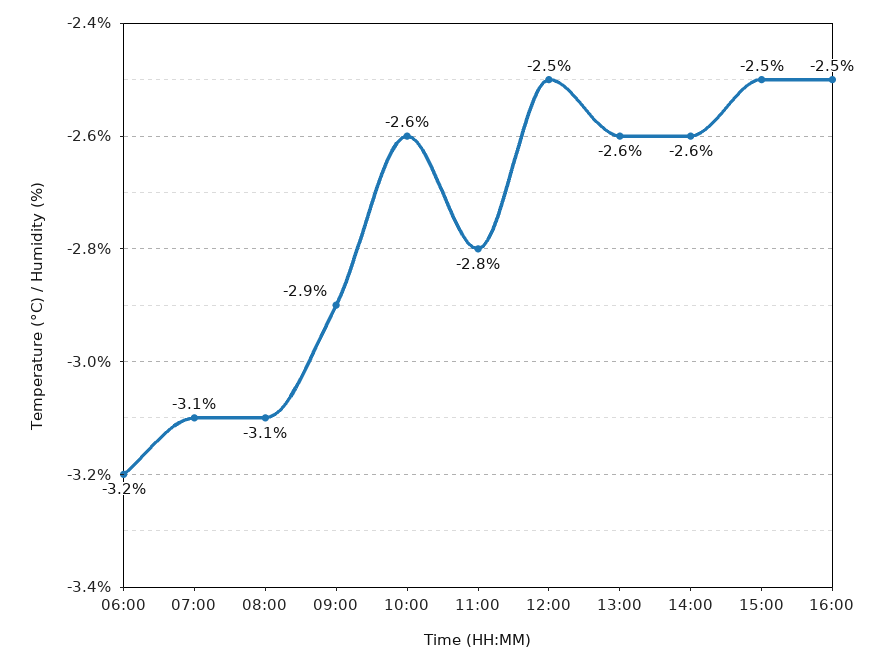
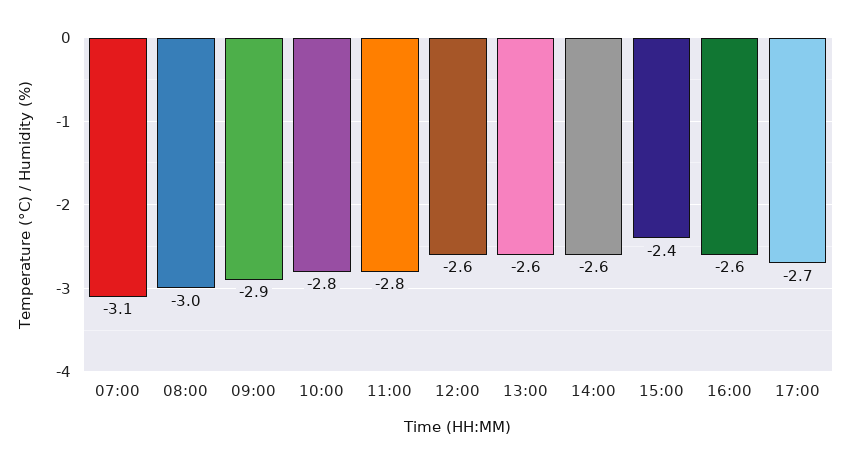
06:00: -3.2 -> none
08:00: -3.1 -> -3
10:00: -2.6 -> -2.8
12:00: -2.5 -> -2.6
15:00: -2.5 -> -2.4
16:00: -2.5 -> -2.6
17:00: none -> -2.7

